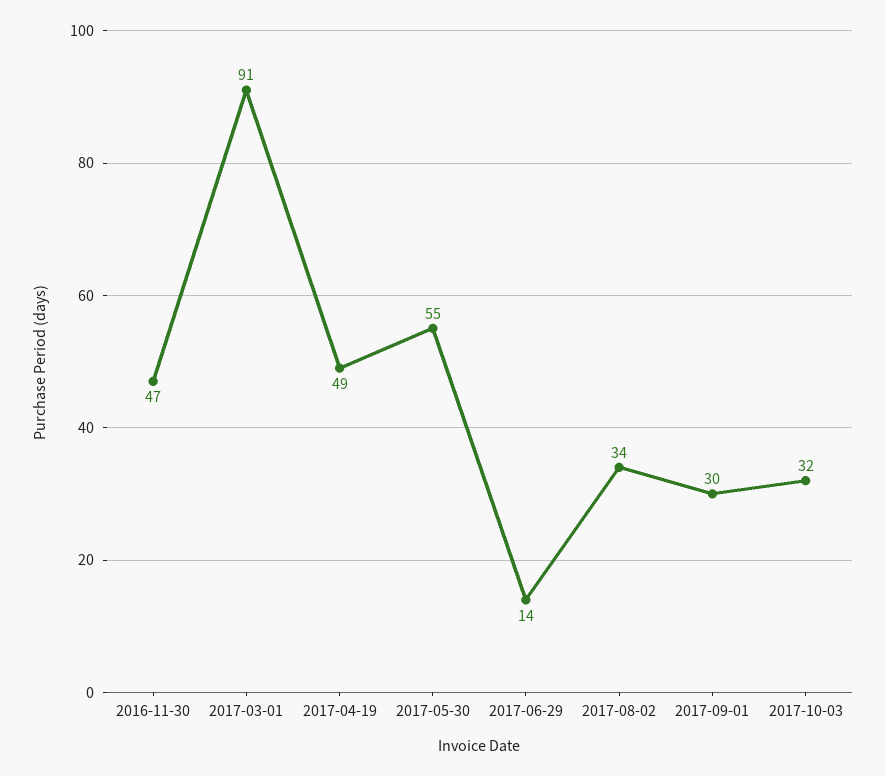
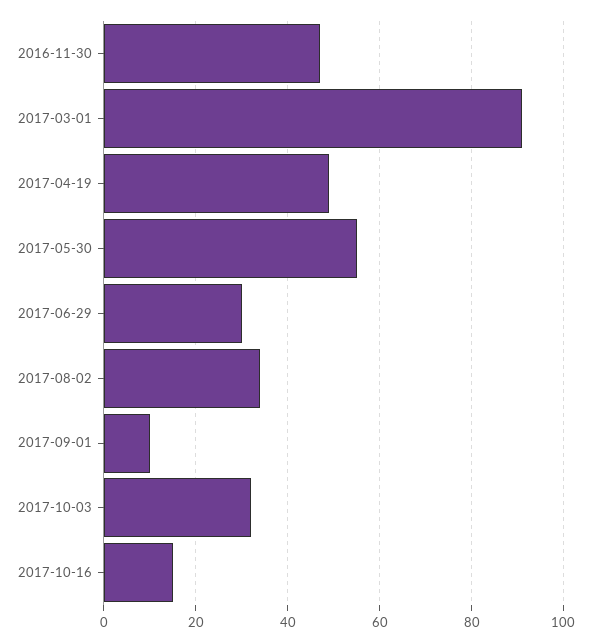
2017-06-29: 14 -> 30
2017-09-01: 30 -> 10
2017-10-16: none -> 15

